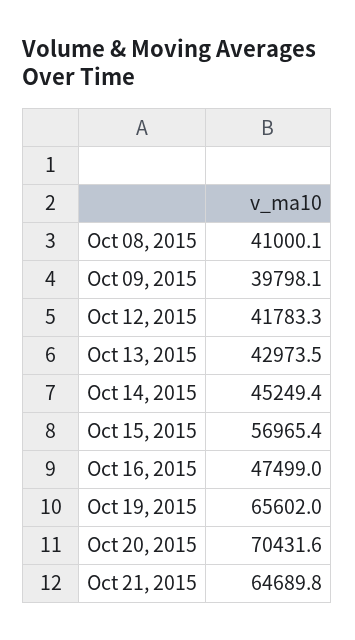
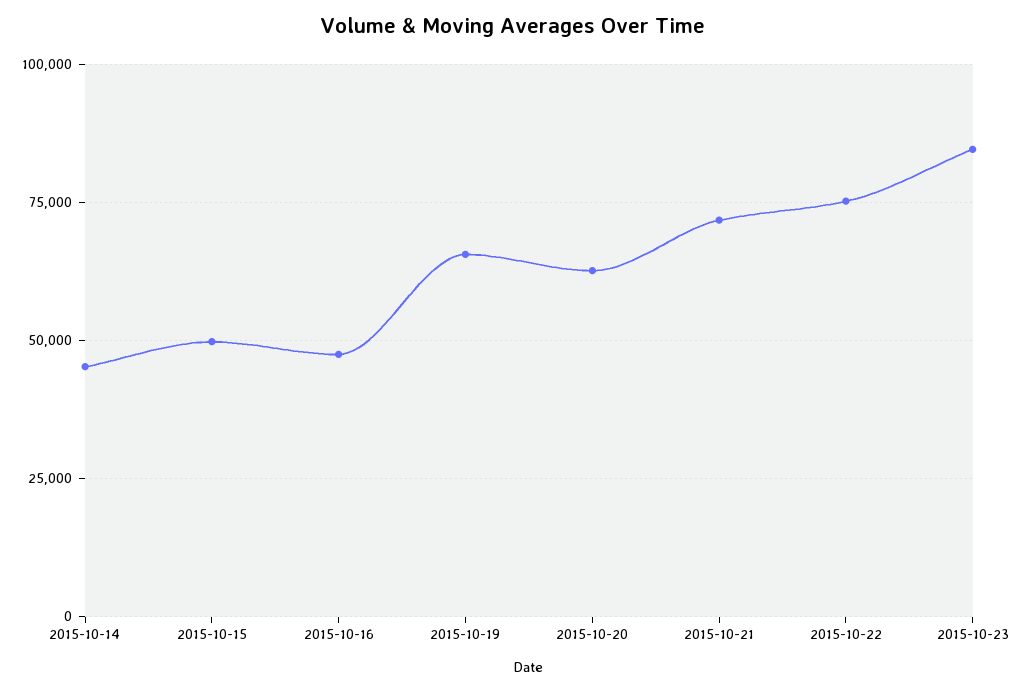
Oct 08, 2015: 41000.1 -> none
Oct 09, 2015: 39798.1 -> none
Oct 12, 2015: 41783.3 -> none
Oct 13, 2015: 42973.5 -> none
Oct 15, 2015: 56965.4 -> 50000
Oct 20, 2015: 70431.6 -> 62500
Oct 21, 2015: 64689.8 -> 72500
2015-10-22: none -> 75000
2015-10-23: none -> 85000

